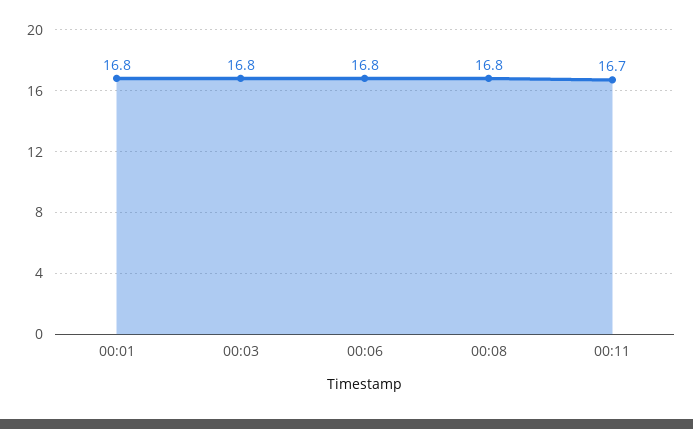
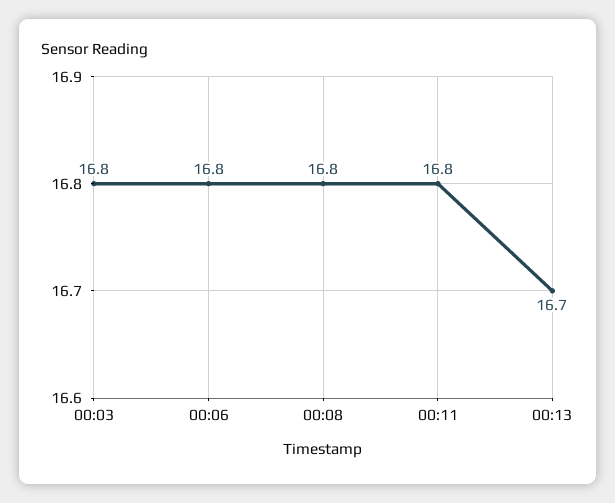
00:01: 16.8 -> none
00:11: 16.7 -> 16.8
00:13: none -> 16.7

